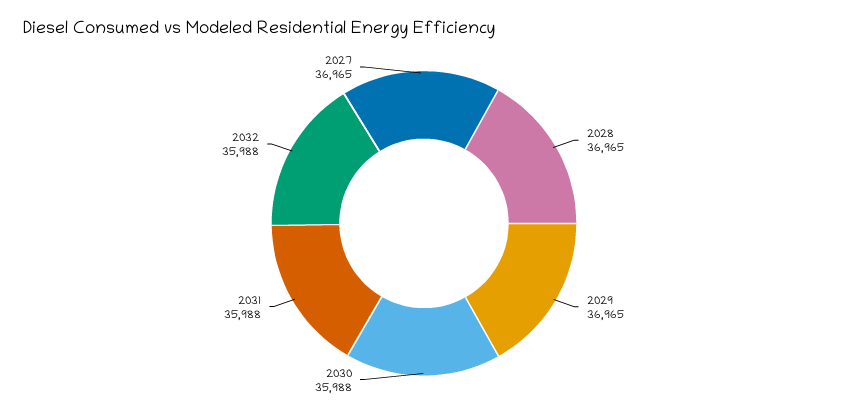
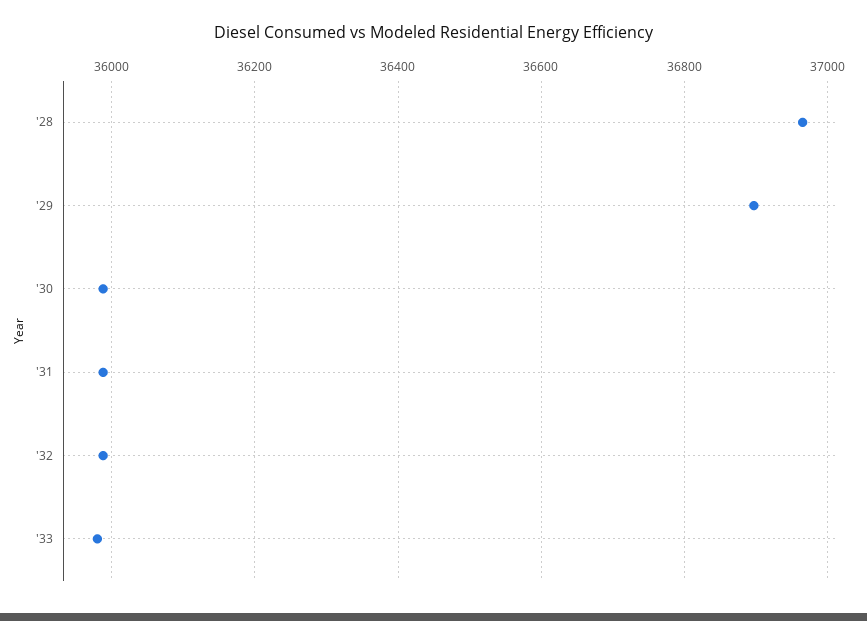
2029: 36965 -> 36900
2027: 36965 -> none
'33: none -> 35980

